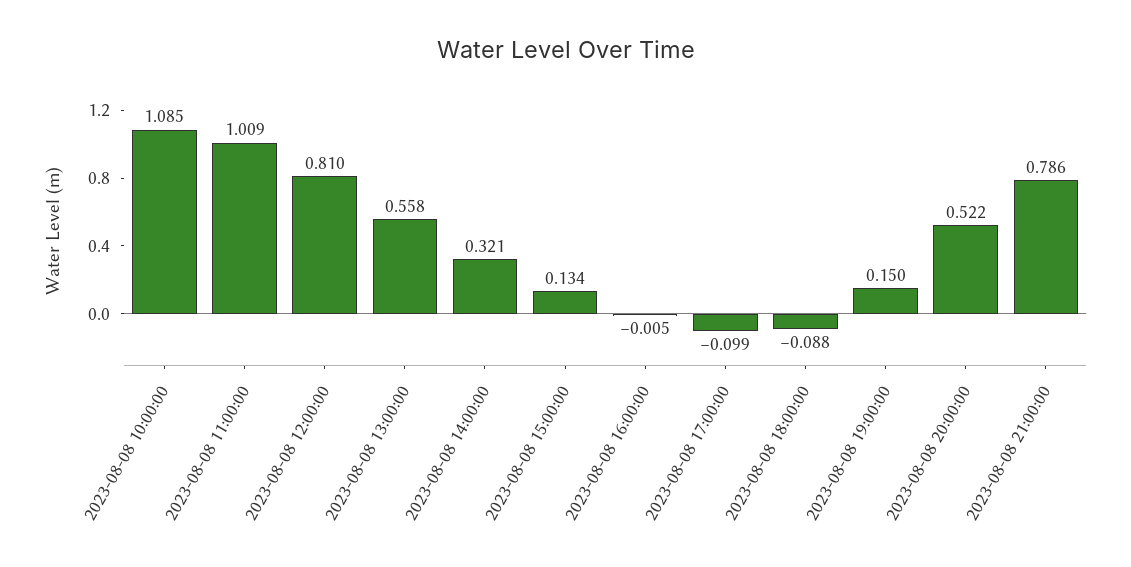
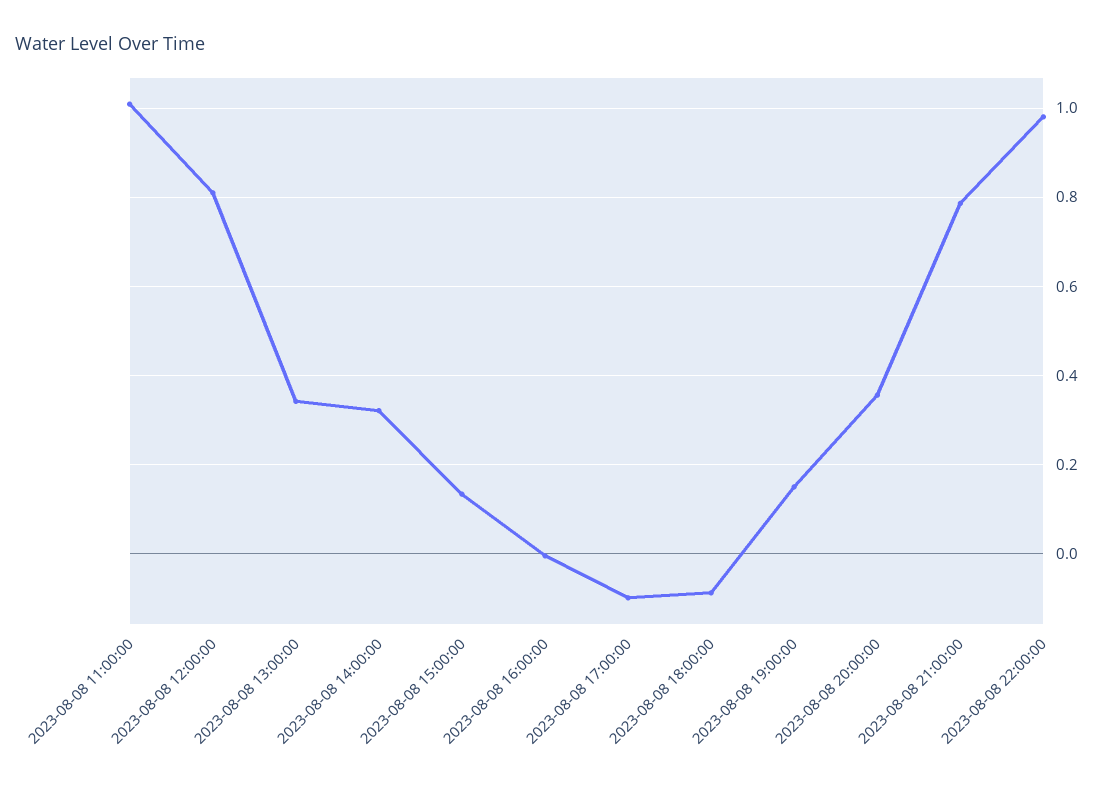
2023-08-08 10:00:00: 1.085 -> none
2023-08-08 13:00:00: 0.558 -> 0.34
2023-08-08 20:00:00: 0.522 -> 0.36
2023-08-08 22:00:00: none -> 0.98

